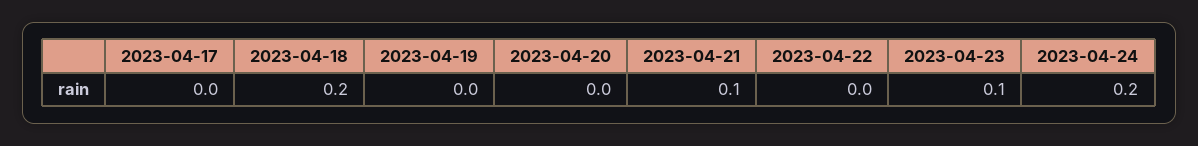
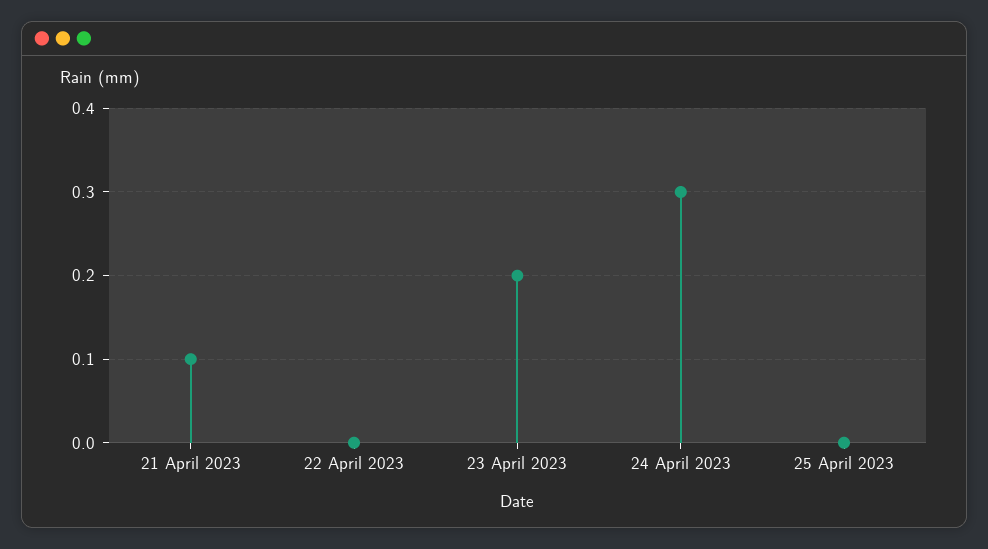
2023-04-17: 0 -> none
2023-04-18: 0.2 -> none
2023-04-19: 0 -> none
2023-04-20: 0 -> none
2023-04-23: 0.1 -> 0.2
2023-04-24: 0.2 -> 0.3
25 April 2023: none -> 0

